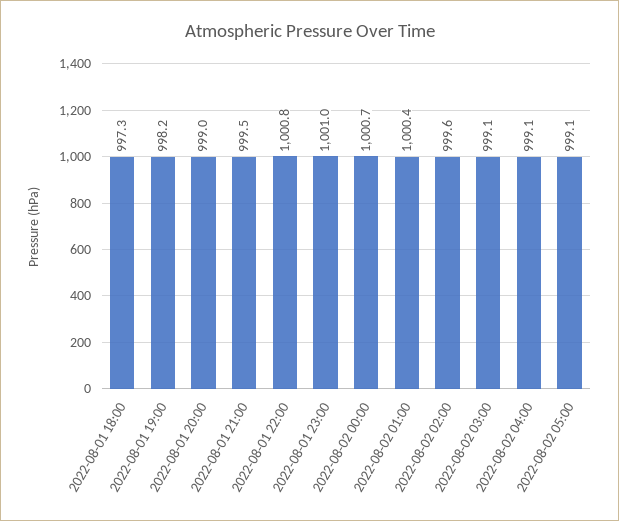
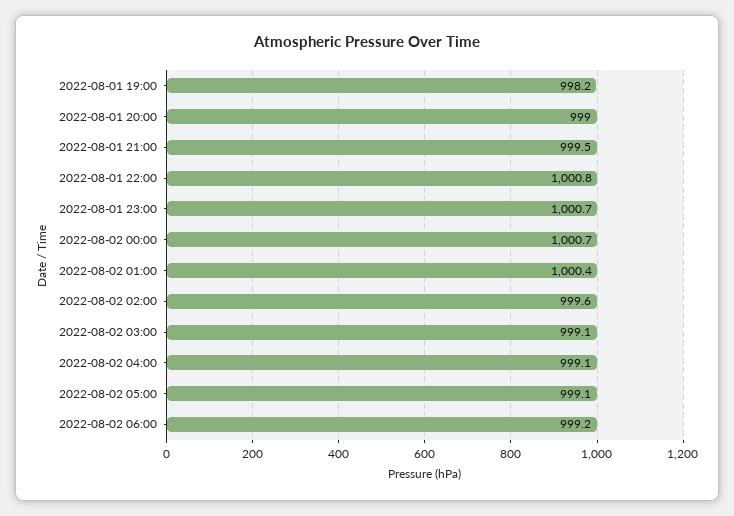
2022-08-01 18:00: 997.3 -> none
2022-08-01 23:00: 1001 -> 1000.7
2022-08-02 06:00: none -> 999.2

